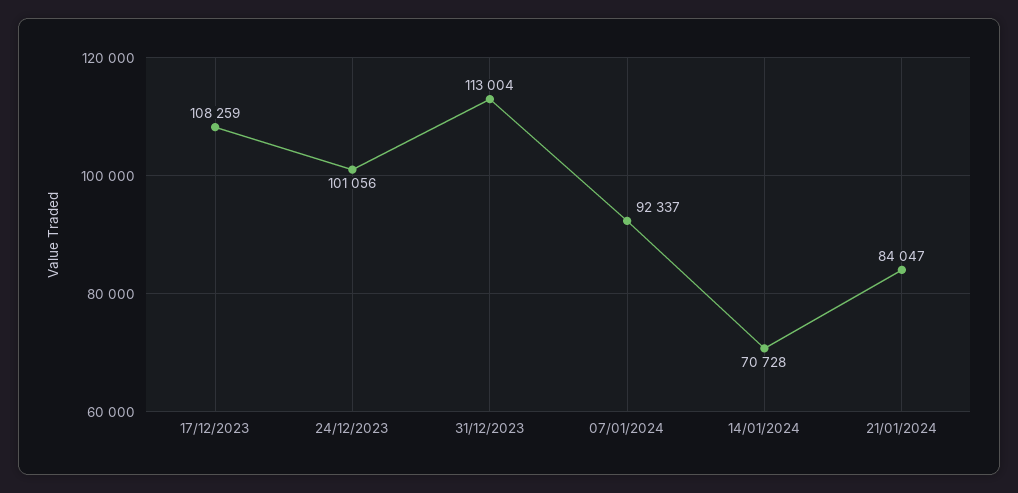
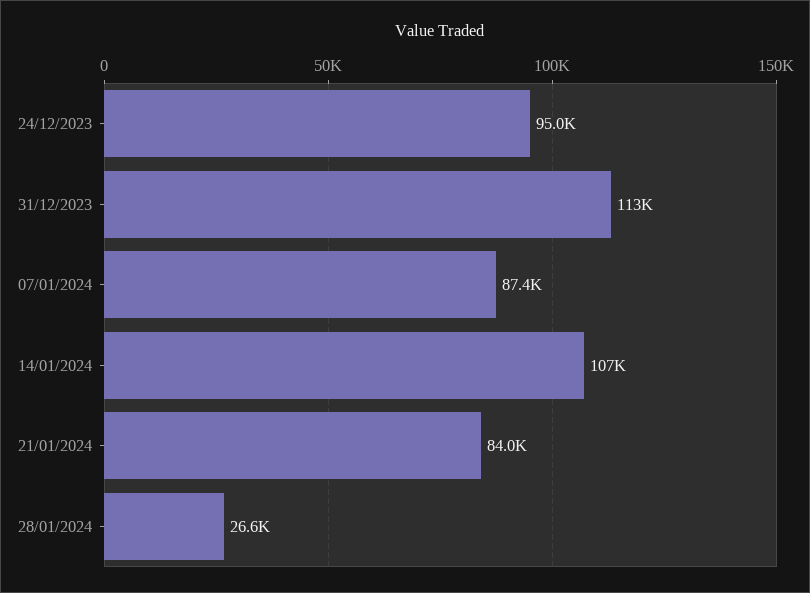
17/12/2023: 108259 -> none
24/12/2023: 101056 -> 95000
07/01/2024: 92337 -> 87400
14/01/2024: 70728 -> 107000
28/01/2024: none -> 26600

